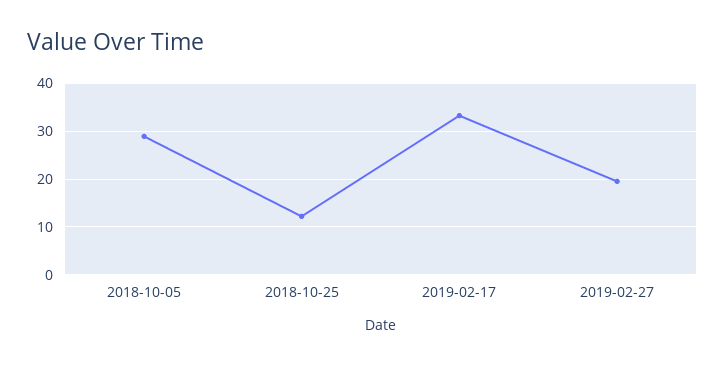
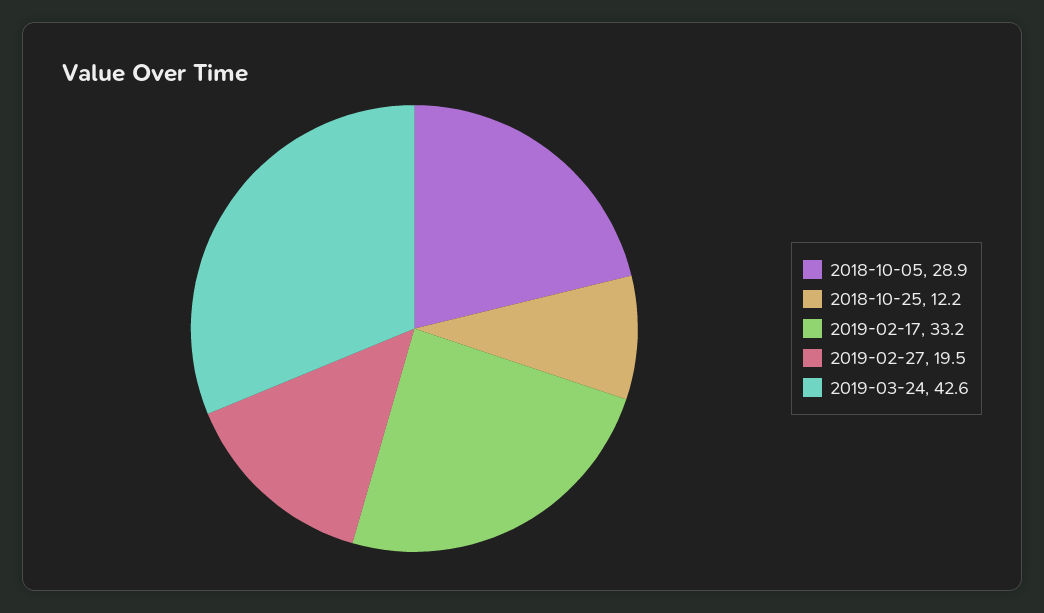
2019-03-24: none -> 42.6

